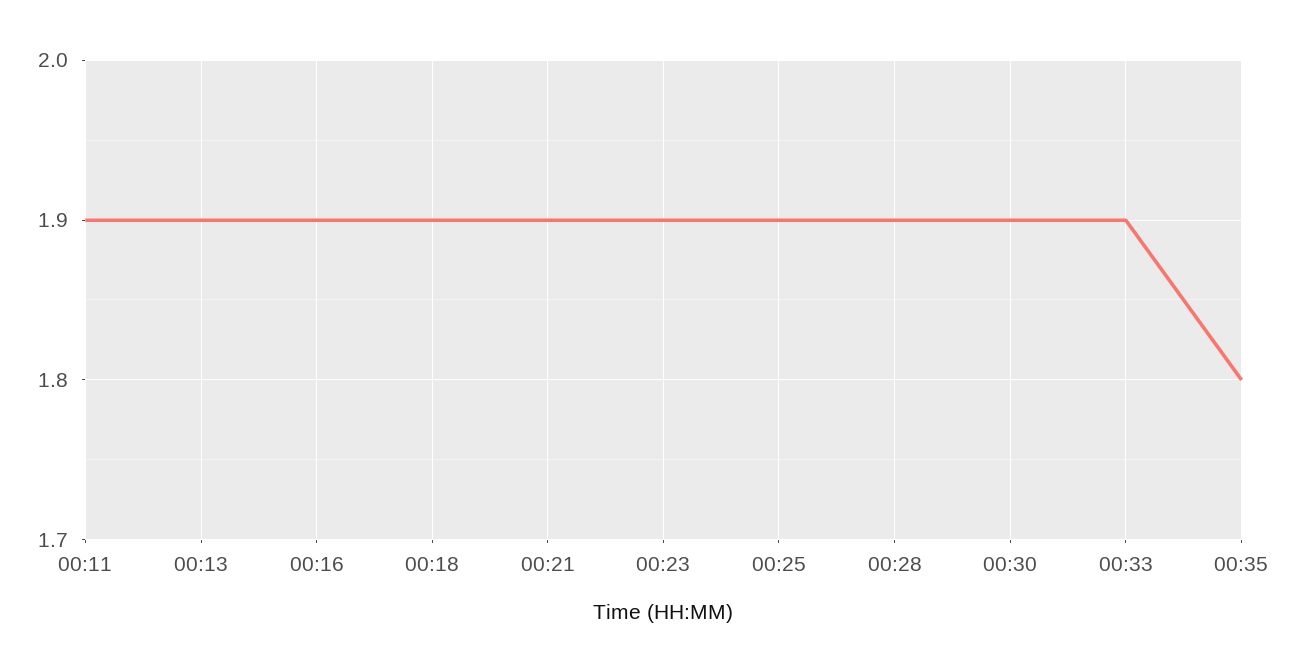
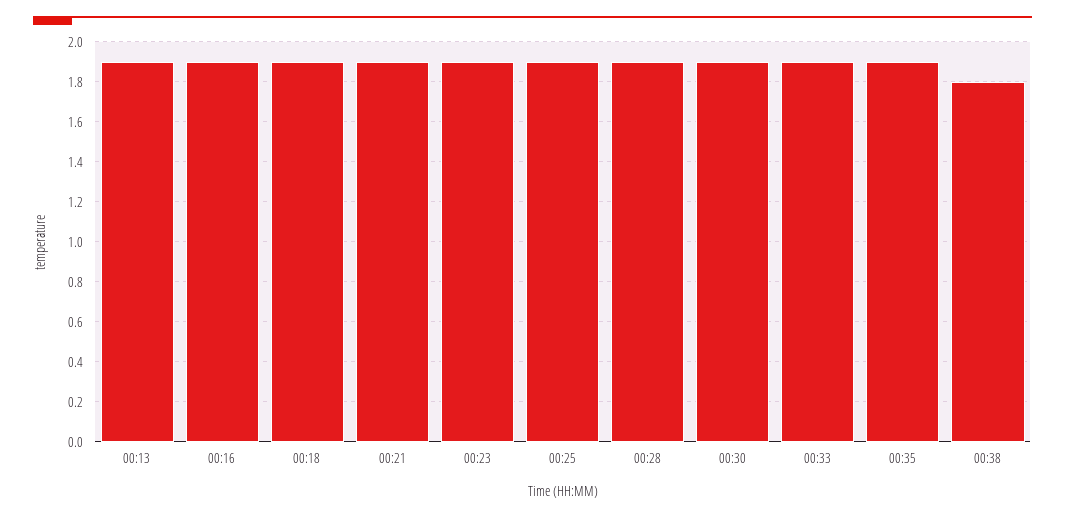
00:11: 1.9 -> none
00:35: 1.8 -> 1.9
00:38: none -> 1.8

